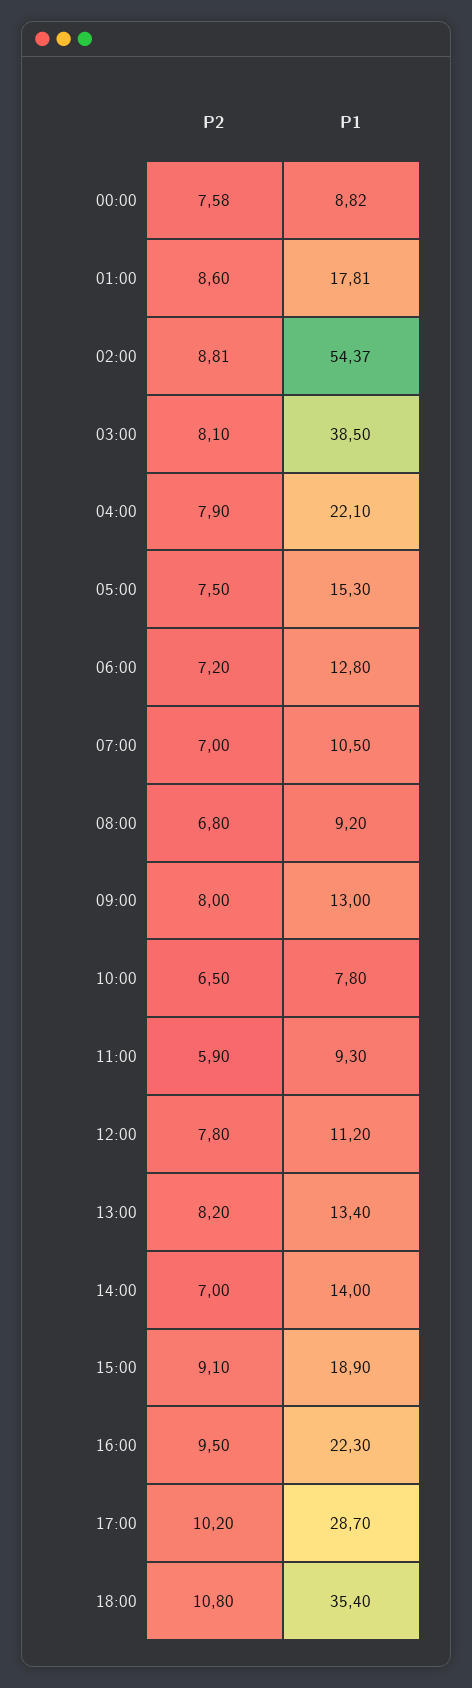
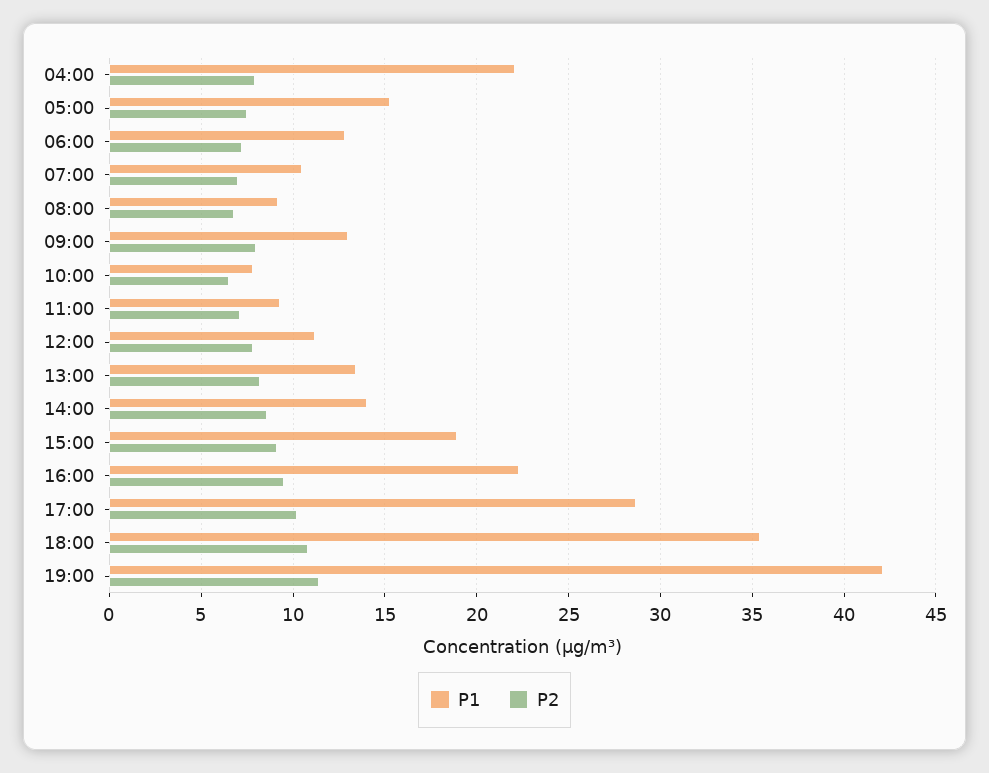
P2, 00:00: 7.58 -> none
P1, 00:00: 8.82 -> none
P2, 01:00: 8.6 -> none
P1, 01:00: 17.81 -> none
P2, 02:00: 8.81 -> none
P1, 02:00: 54.37 -> none
P2, 03:00: 8.1 -> none
P1, 03:00: 38.5 -> none
P2, 11:00: 5.9 -> 7
P2, 14:00: 7 -> 8.5
P1, 19:00: none -> 42
P2, 19:00: none -> 11.5

